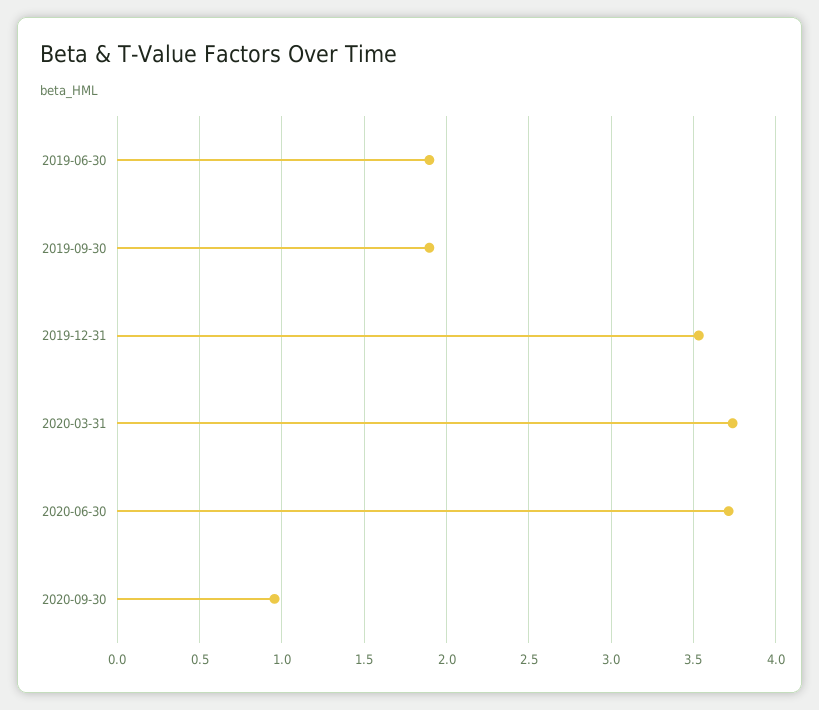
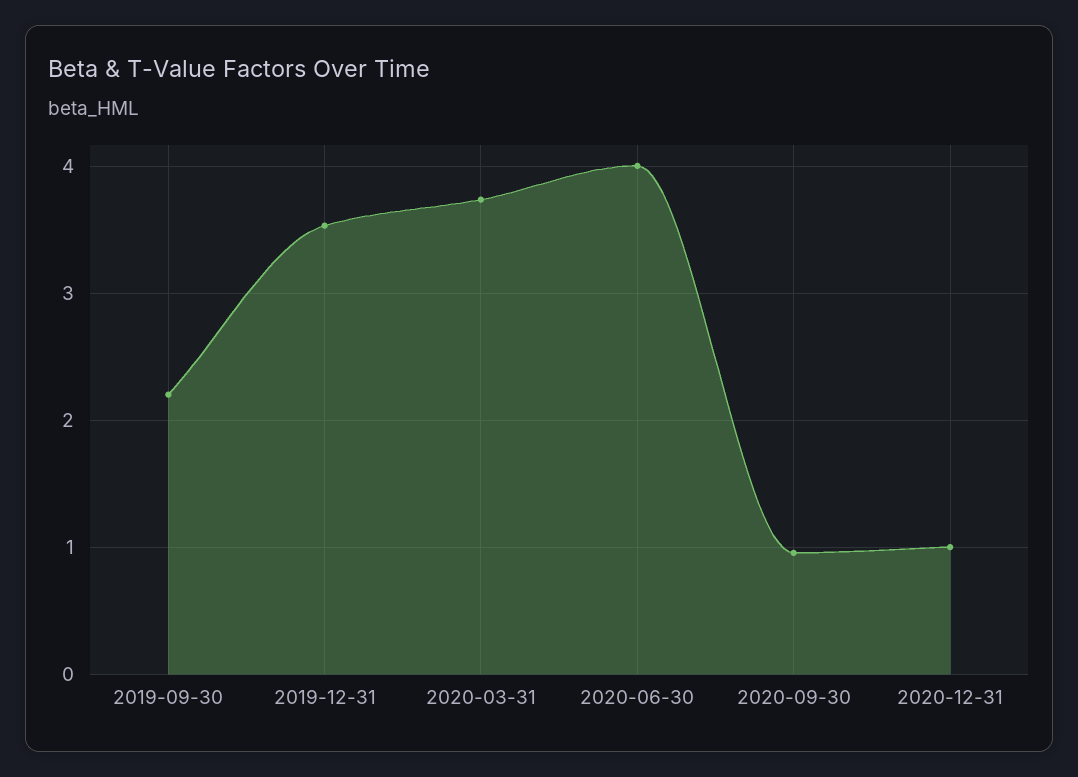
2019-06-30: 1.9 -> none
2019-09-30: 1.9 -> 2.2
2020-06-30: 3.7 -> 4
2020-12-31: none -> 1

